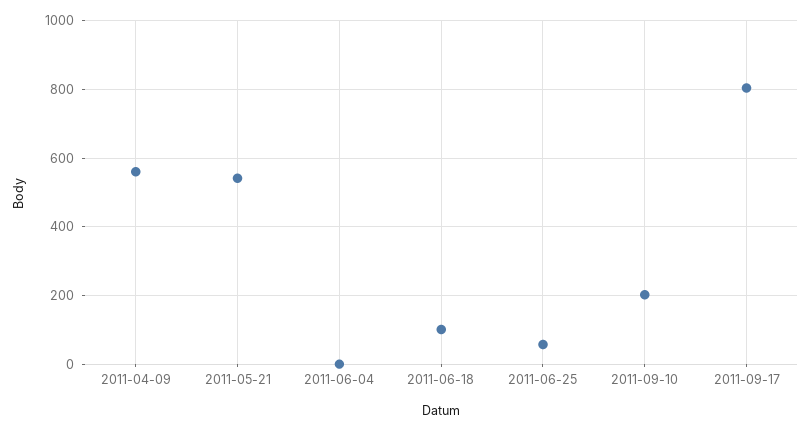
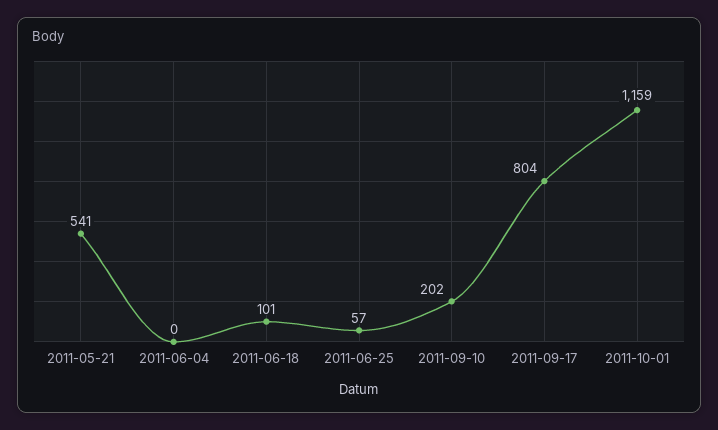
2011-04-09: 560 -> none
2011-10-01: none -> 1159

